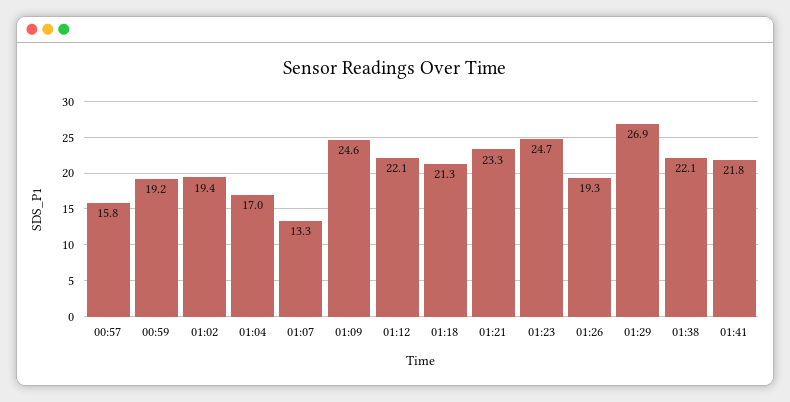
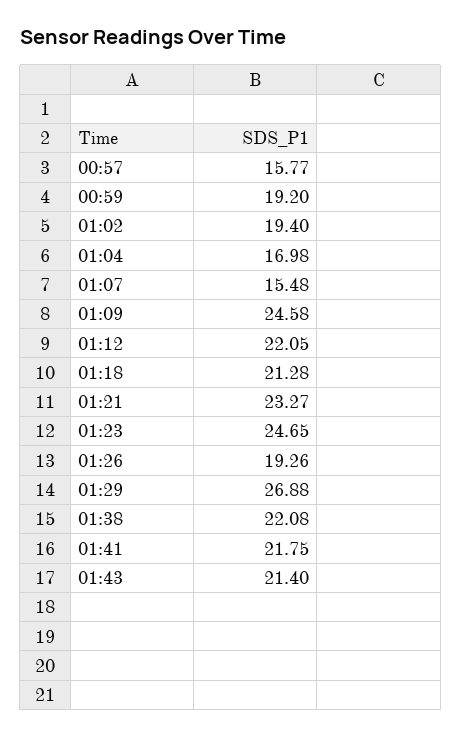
01:07: 13.3 -> 15.48
01:43: none -> 21.4

